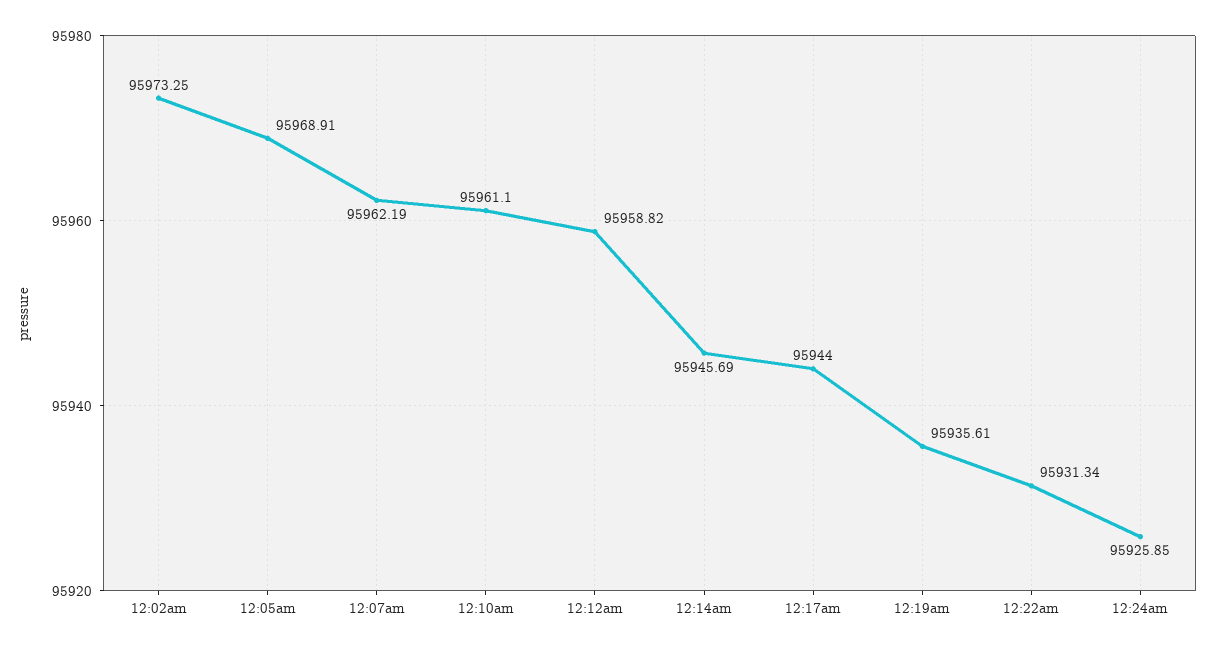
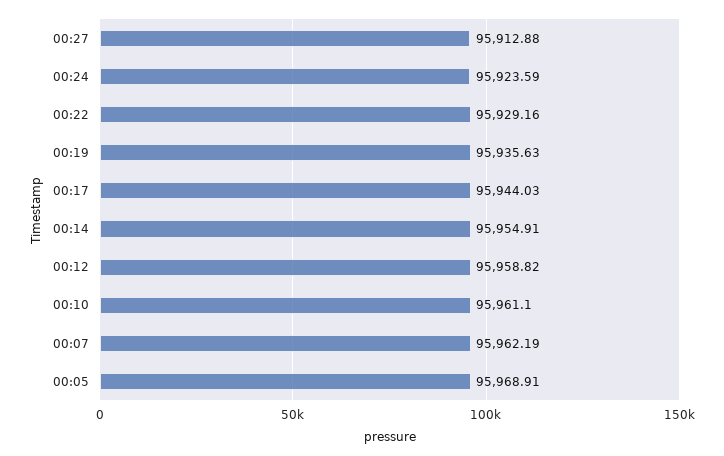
12:02am: 95973.25 -> none
12:14am: 95945.69 -> 95954.91
12:17am: 95944 -> 95944.03
12:19am: 95935.61 -> 95935.63
12:22am: 95931.34 -> 95929.16
12:24am: 95925.85 -> 95923.59
00:27: none -> 95912.88

